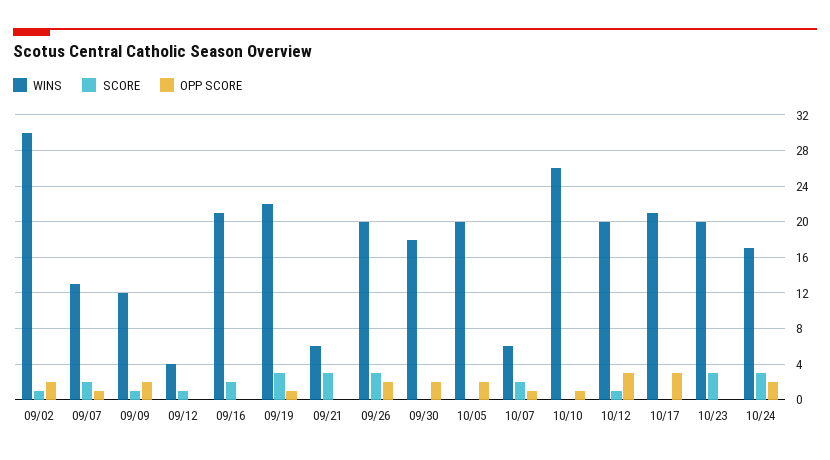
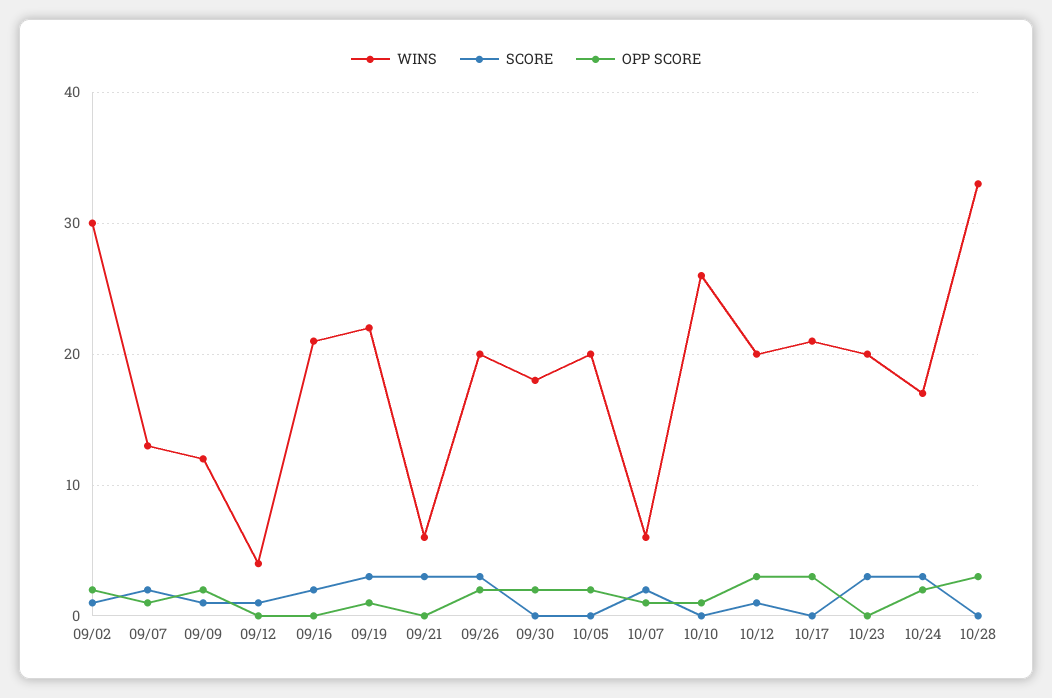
WINS, 10/28: none -> 33
SCORE, 10/28: none -> 0
OPP SCORE, 10/28: none -> 3

